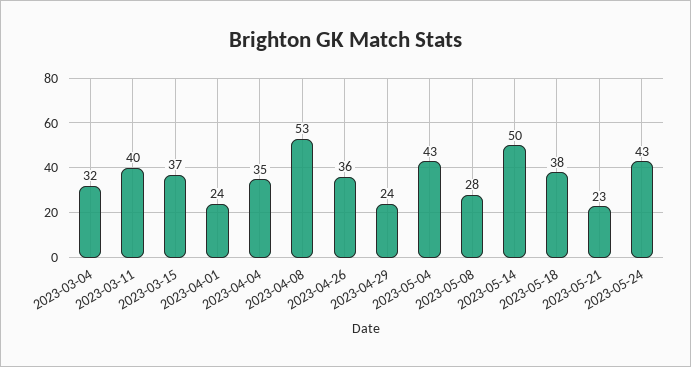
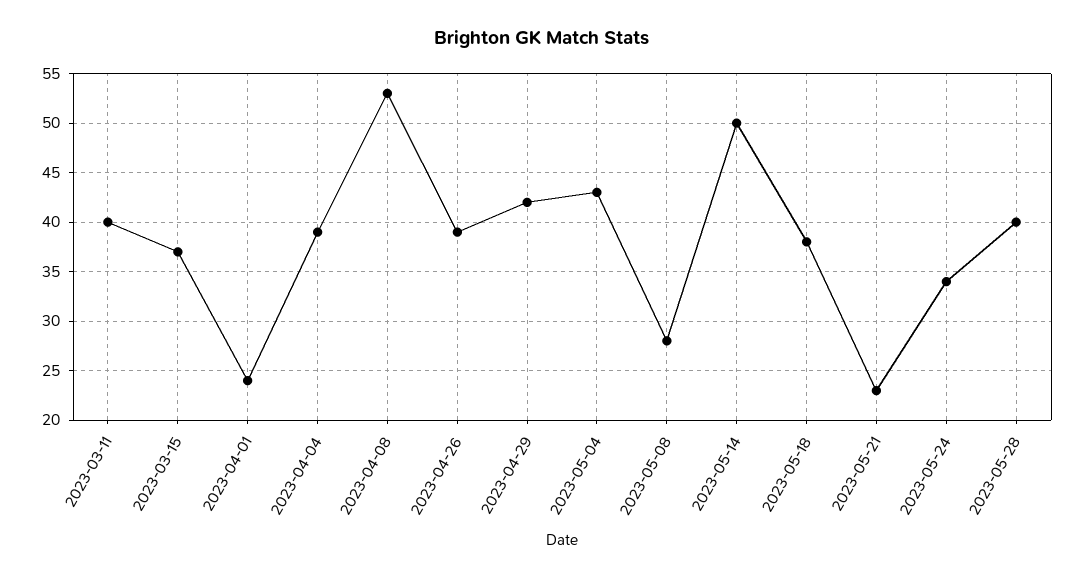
2023-03-04: 32 -> none
2023-04-04: 35 -> 39
2023-04-26: 36 -> 39
2023-04-29: 24 -> 42
2023-05-24: 43 -> 34
2023-05-28: none -> 40

